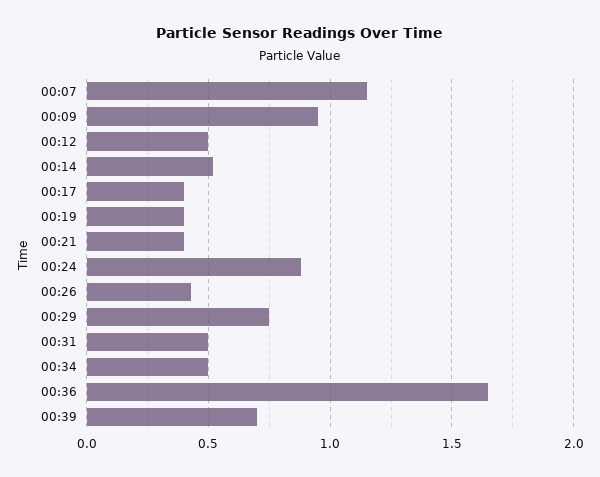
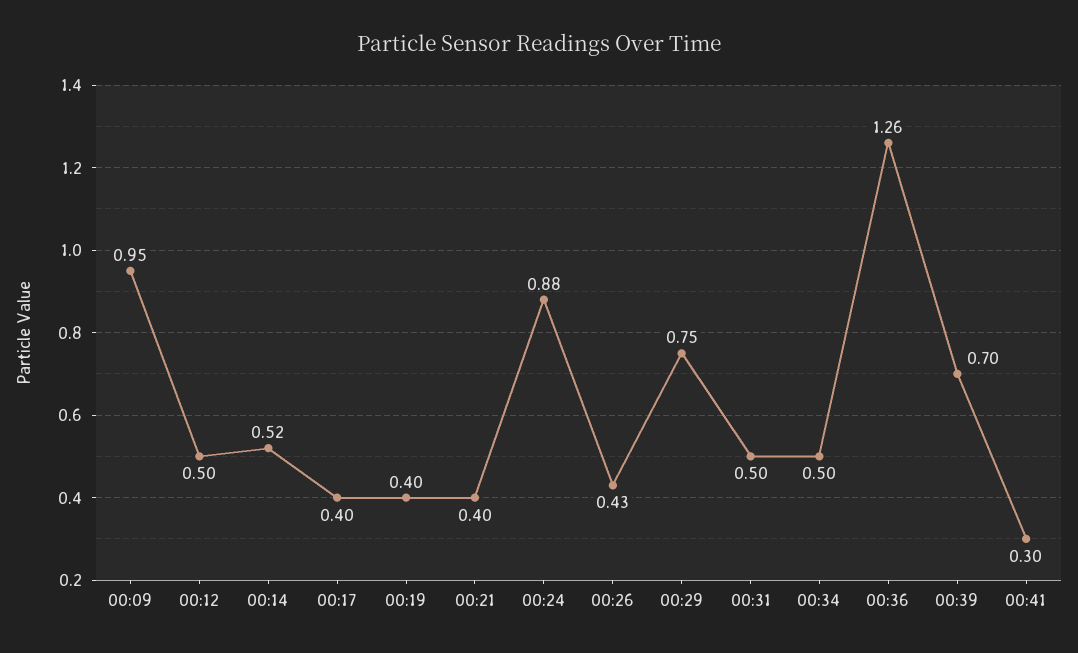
00:07: 1.15 -> none
00:36: 1.65 -> 1.26
00:41: none -> 0.3

